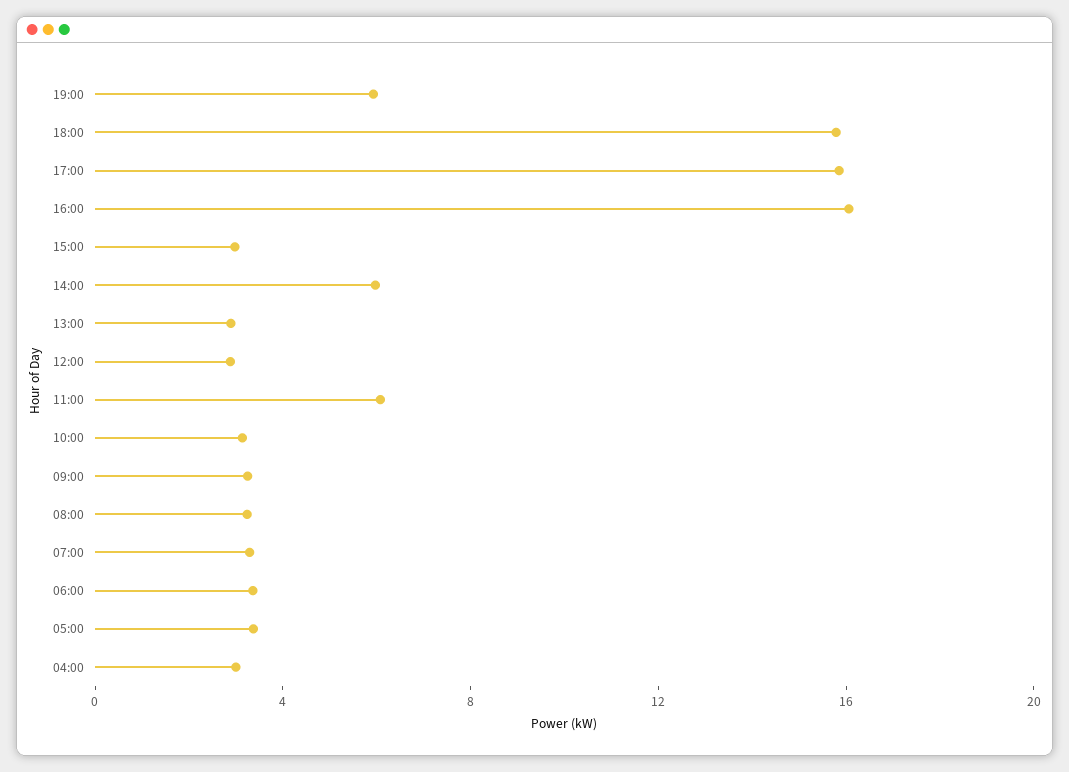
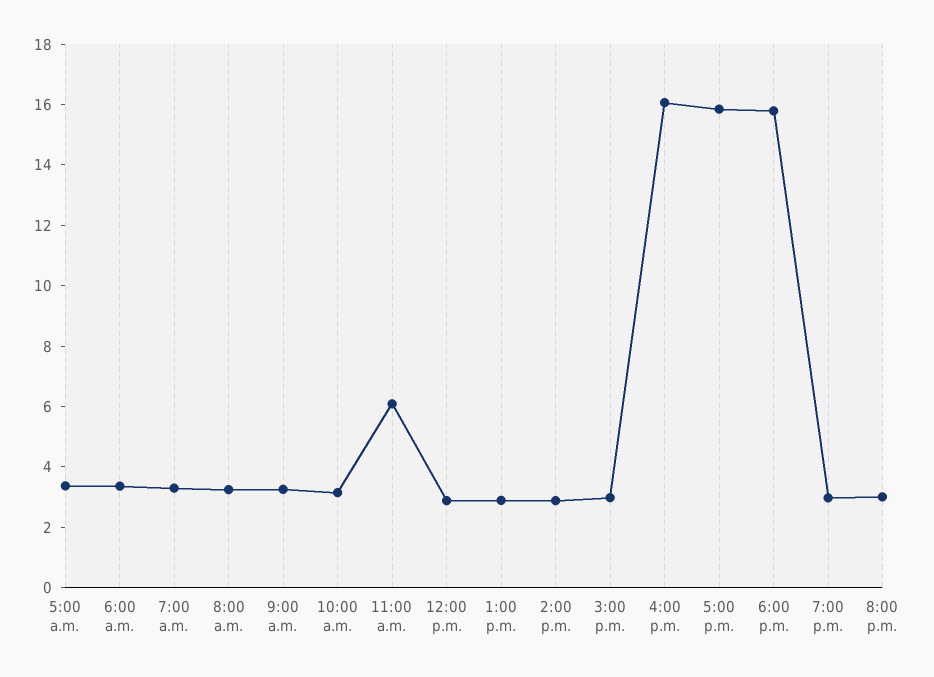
19:00: 6 -> 3
14:00: 6 -> 3
04:00: 3 -> none
8:00 p.m.: none -> 3

